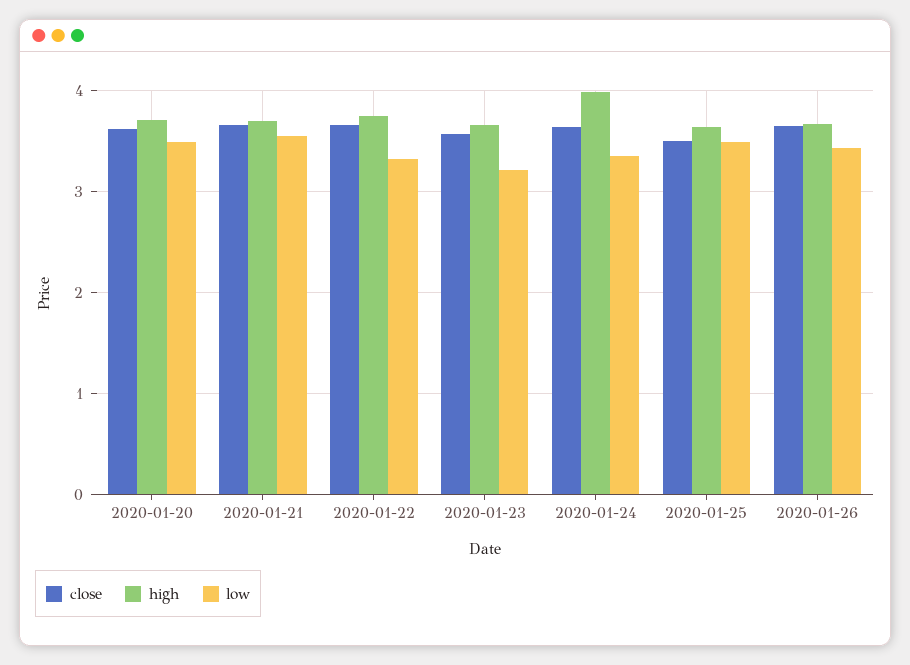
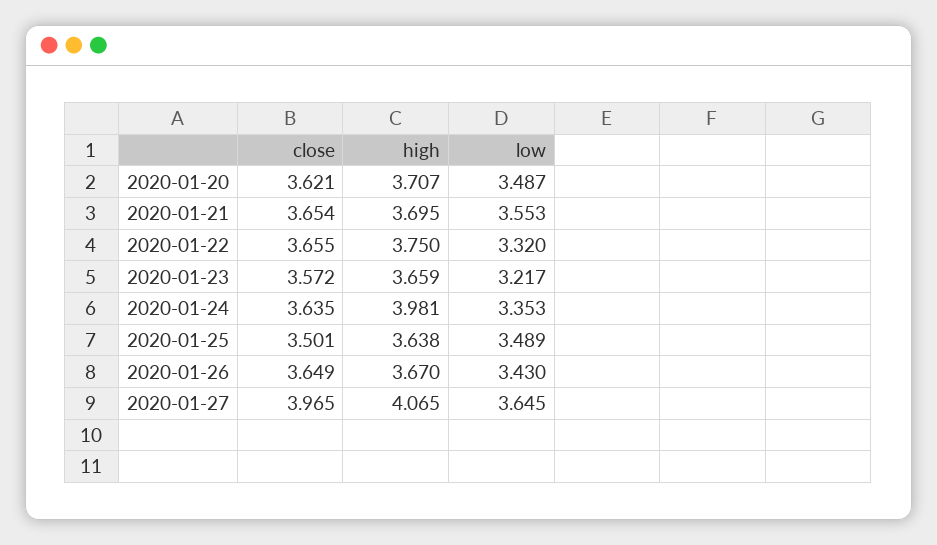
close, 2020-01-27: none -> 3.965
high, 2020-01-27: none -> 4.065
low, 2020-01-27: none -> 3.645

